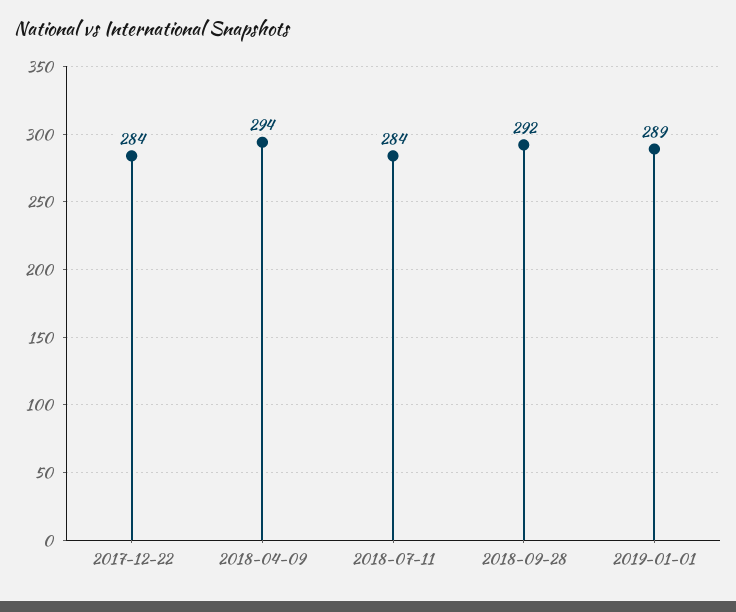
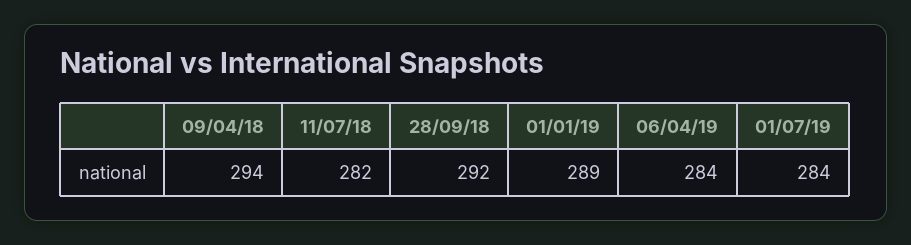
2017-12-22: 284 -> none
2018-07-11: 284 -> 282
06/04/19: none -> 284
01/07/19: none -> 284

